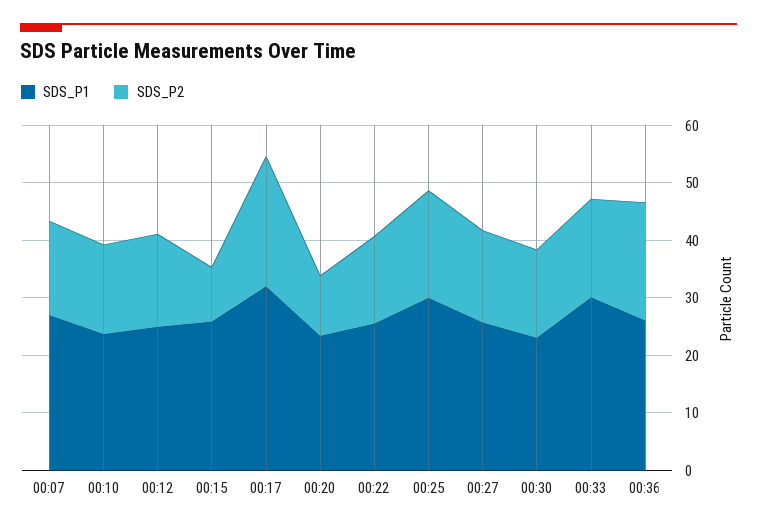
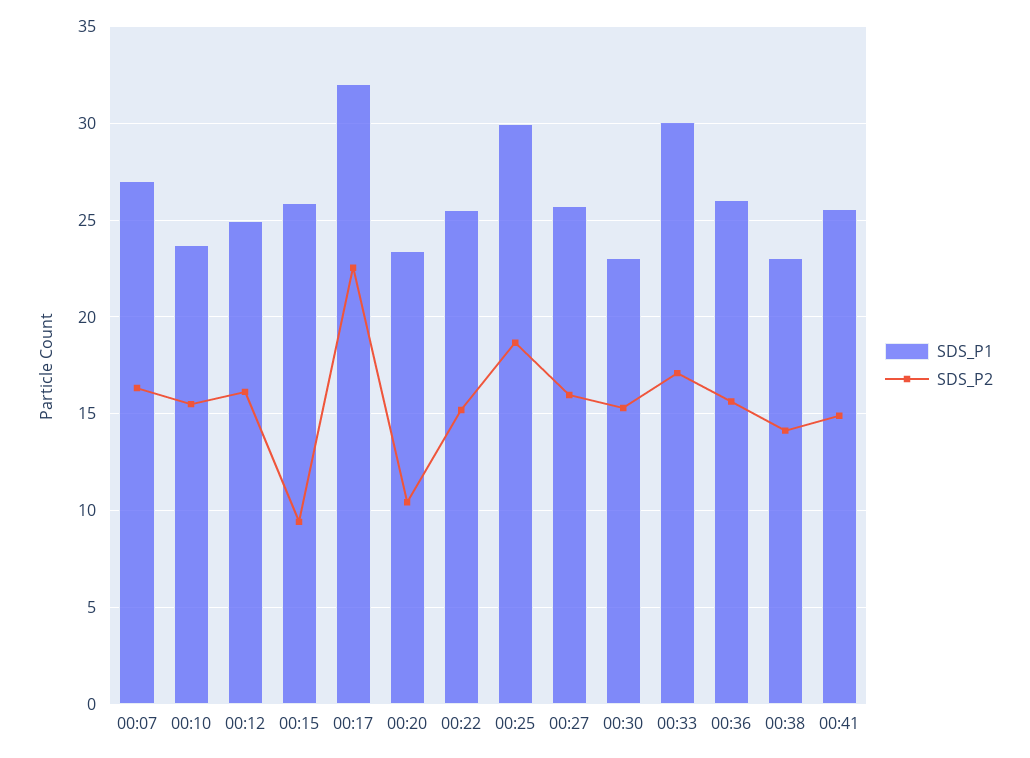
SDS_P2, 00:36: 20 -> 15.5
SDS_P1, 00:38: none -> 23
SDS_P2, 00:38: none -> 14
SDS_P1, 00:41: none -> 25.5
SDS_P2, 00:41: none -> 15

